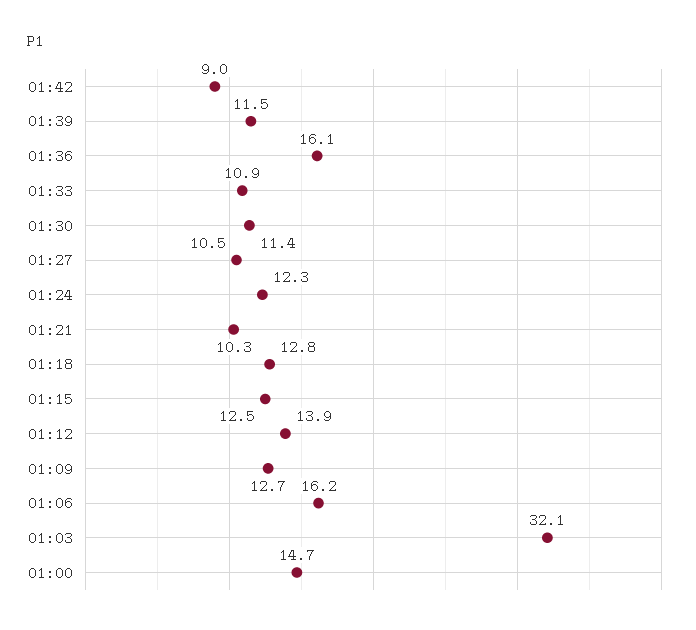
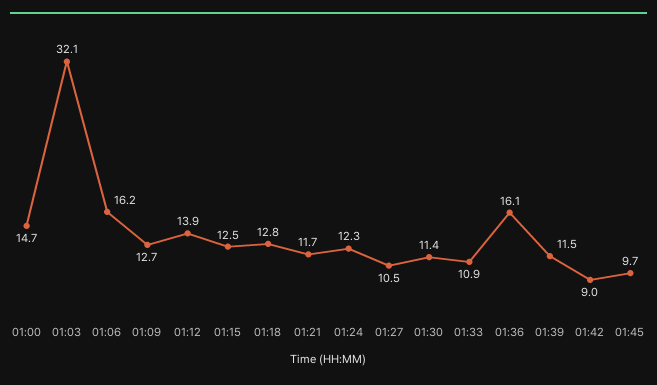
01:21: 10.3 -> 11.7
01:45: none -> 9.7

